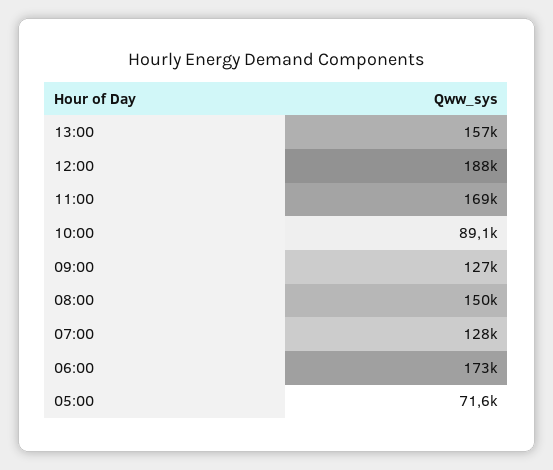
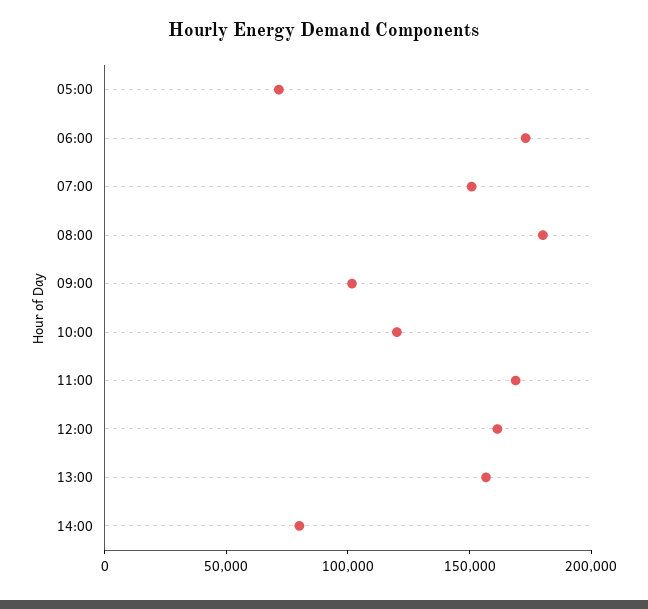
12:00: 188000 -> 160000
10:00: 89100 -> 120000
09:00: 127000 -> 100000
08:00: 150000 -> 180000
07:00: 128000 -> 150000
14:00: none -> 80000

